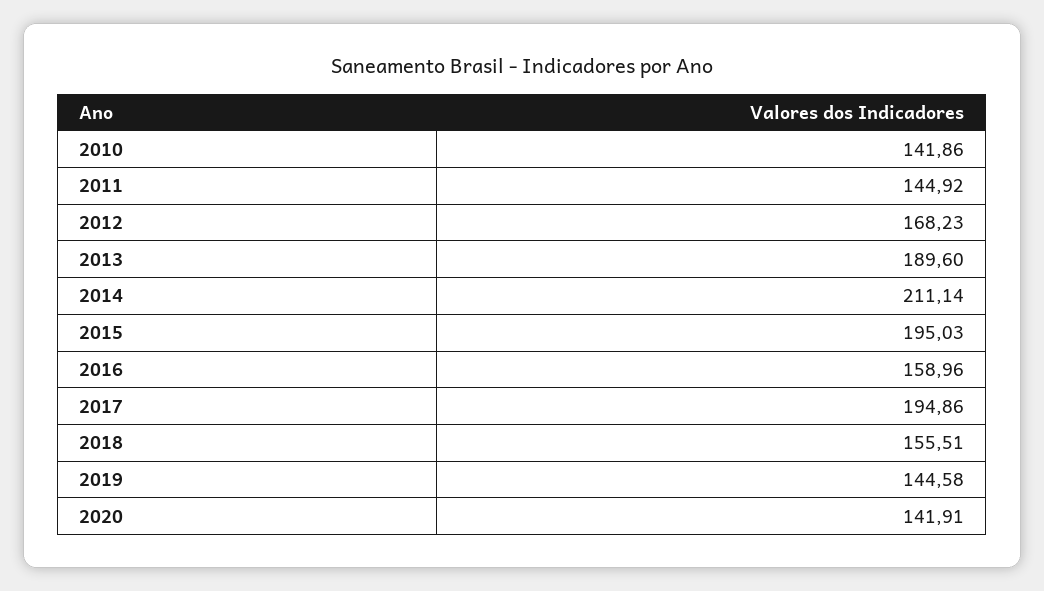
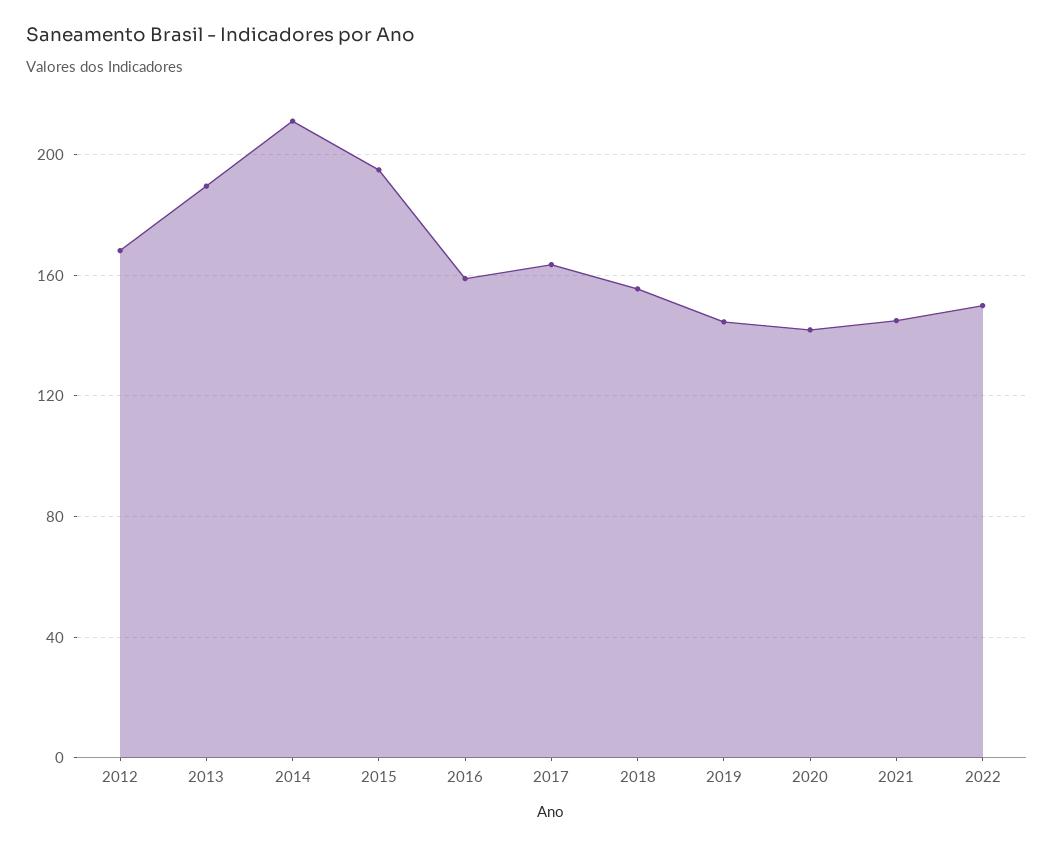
2010: 141.86 -> none
2011: 144.92 -> none
2017: 194.86 -> 165
2021: none -> 145
2022: none -> 150

